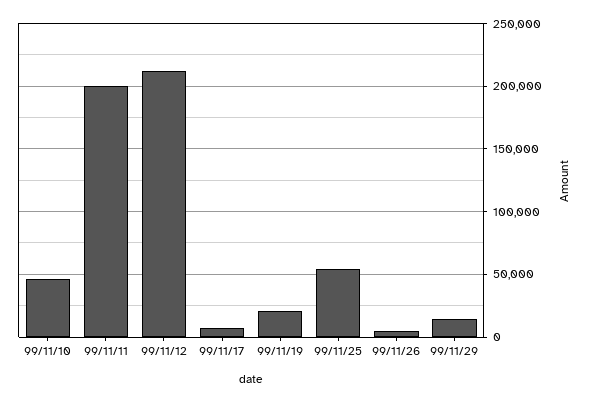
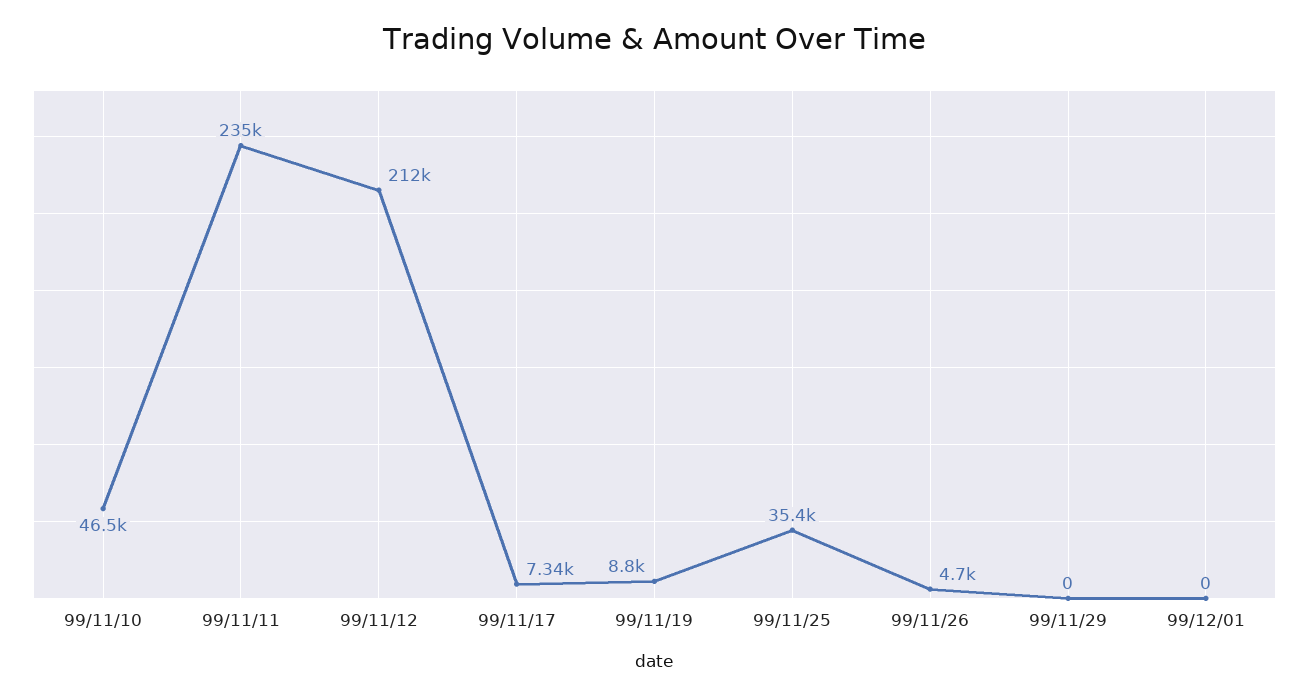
99/11/11: 200000 -> 235000
99/11/19: 20000 -> 8800
99/11/25: 55000 -> 35400
99/11/29: 15000 -> 0
99/12/01: none -> 0

